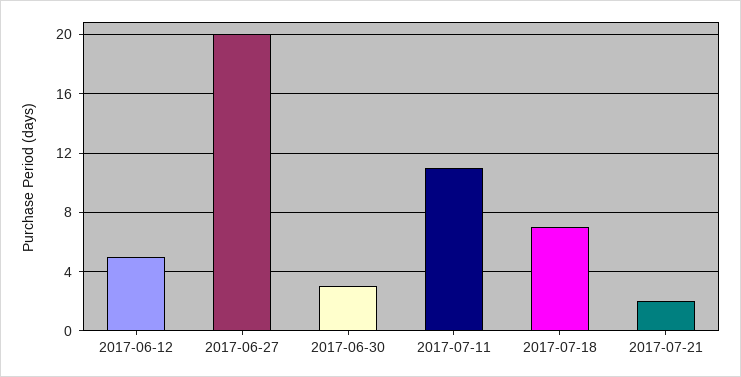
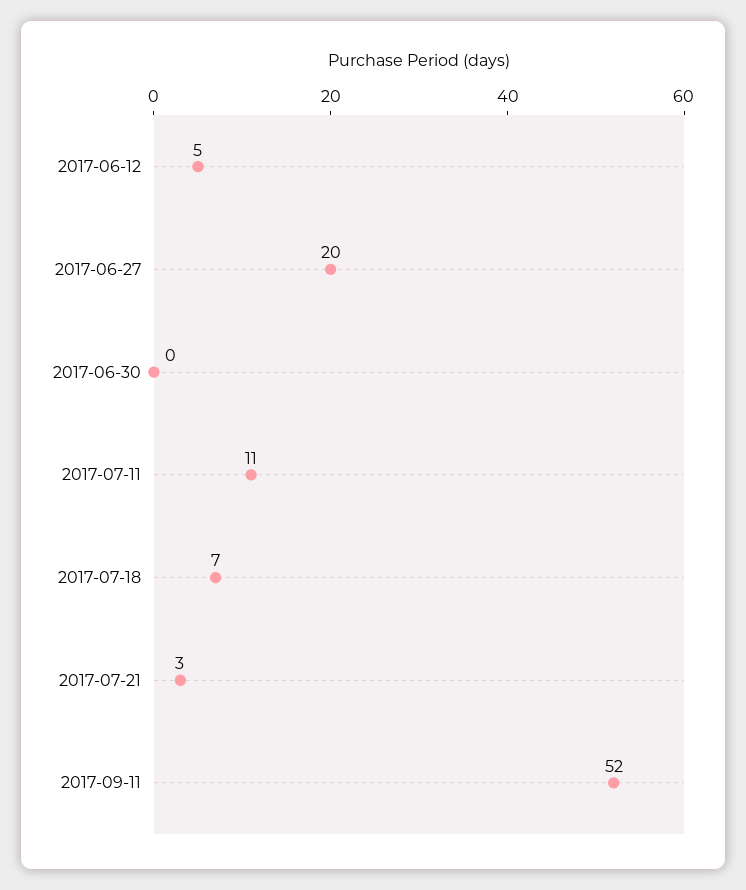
2017-06-30: 3 -> 0
2017-07-21: 2 -> 3
2017-09-11: none -> 52

